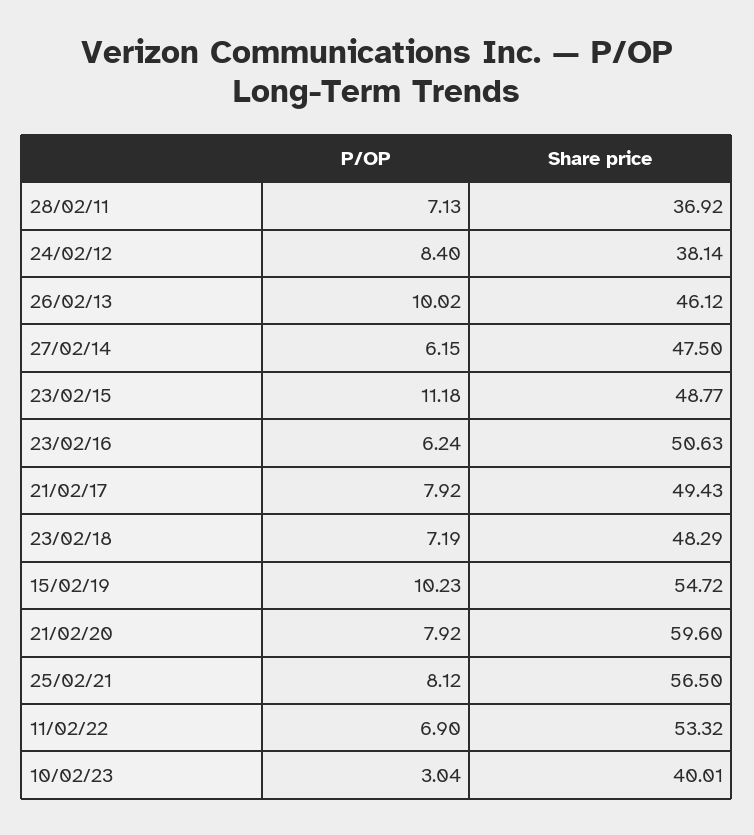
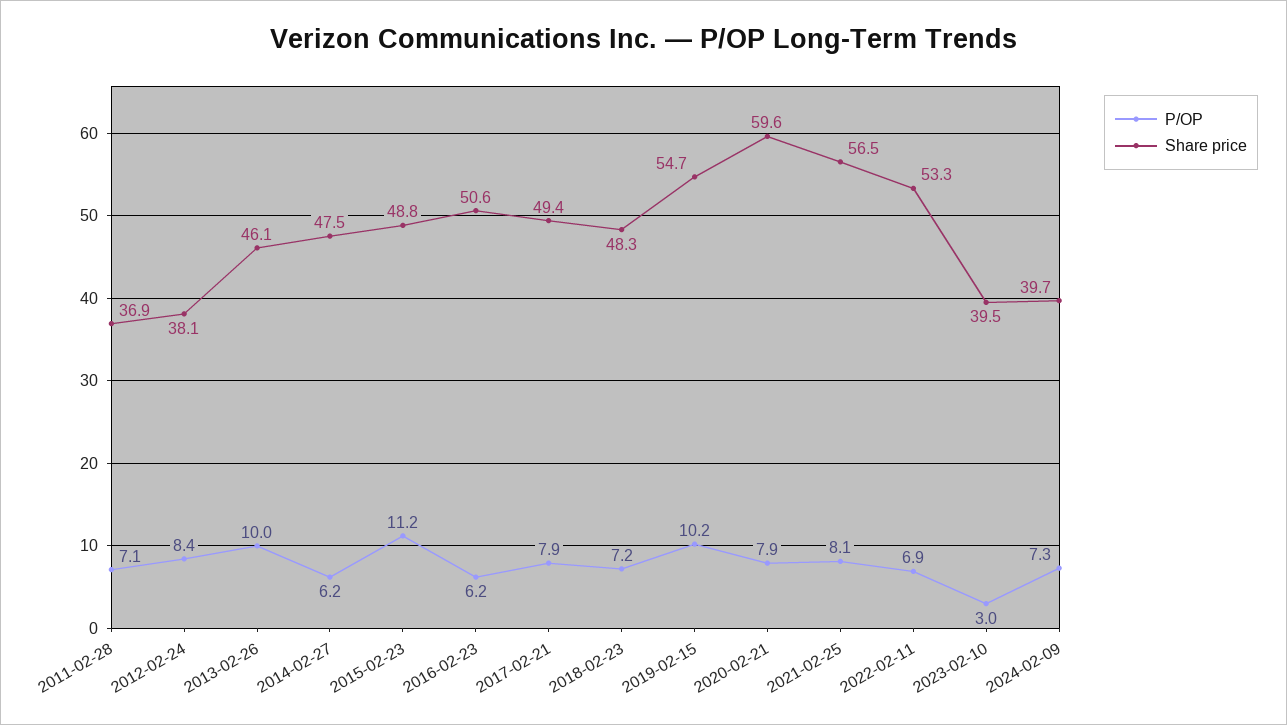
Share price, 10/02/23: 40.01 -> 39.5
P/OP, 2024-02-09: none -> 7.3
Share price, 2024-02-09: none -> 39.7

